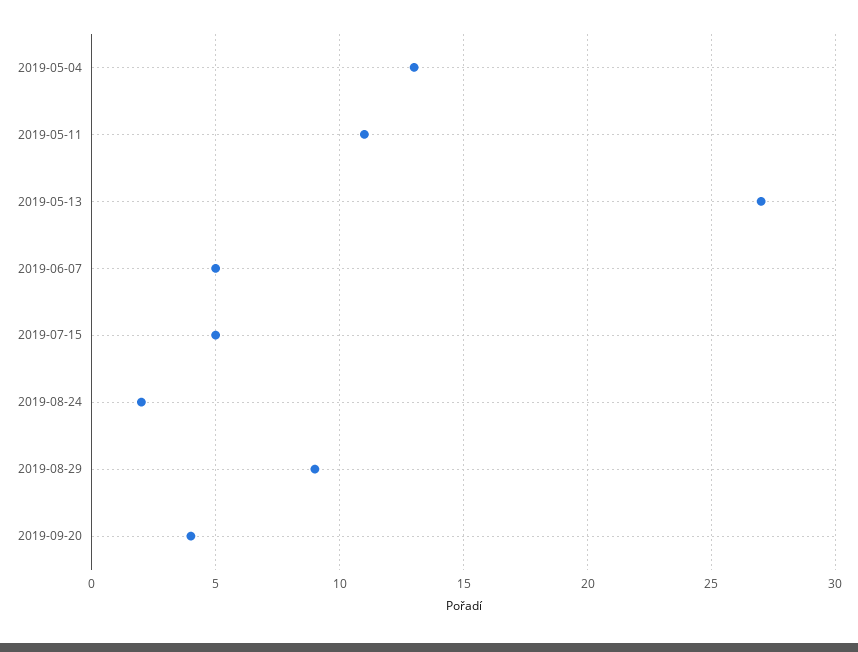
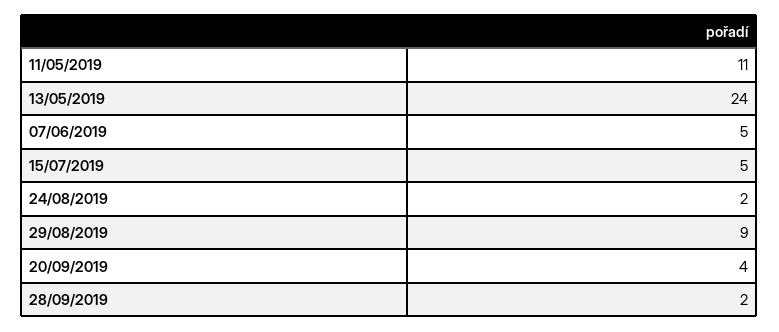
2019-05-04: 13 -> none
2019-05-13: 27 -> 24
28/09/2019: none -> 2

